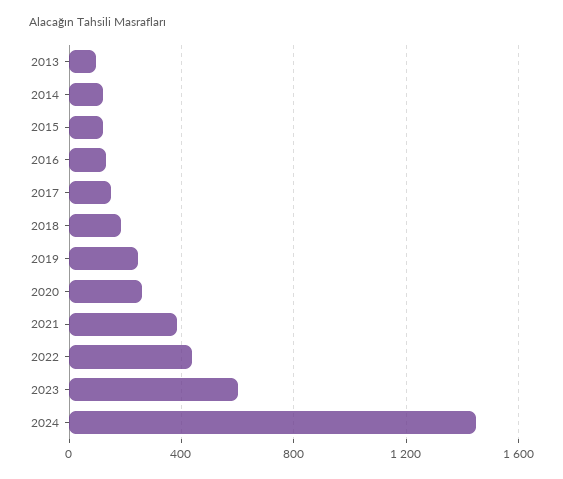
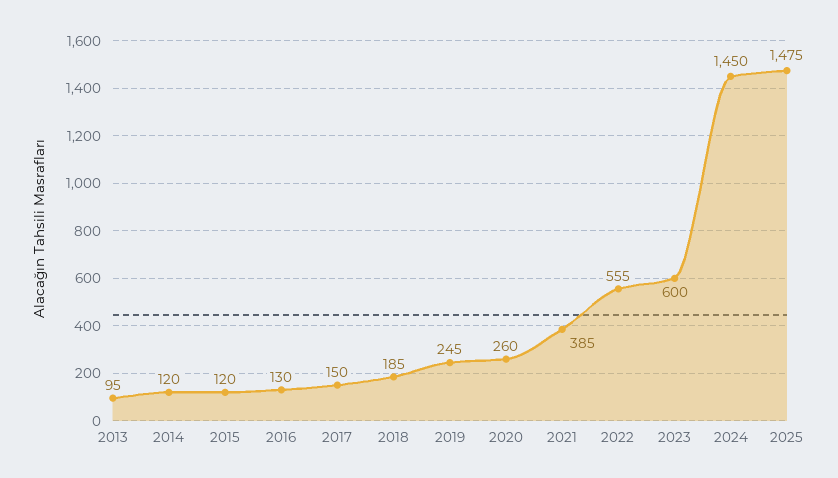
2022: 450 -> 555
2025: none -> 1475

